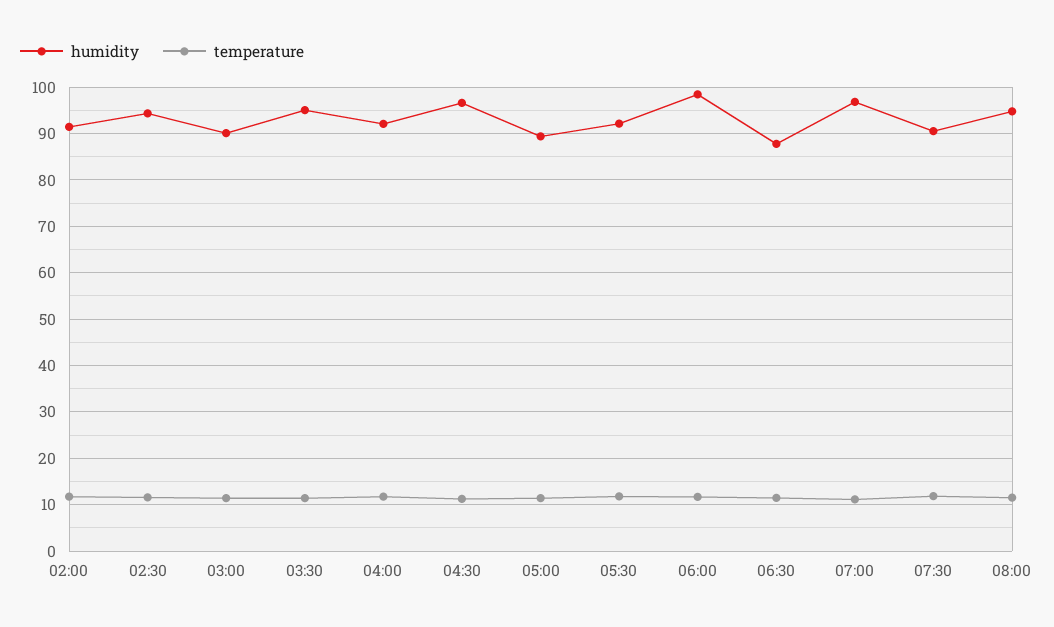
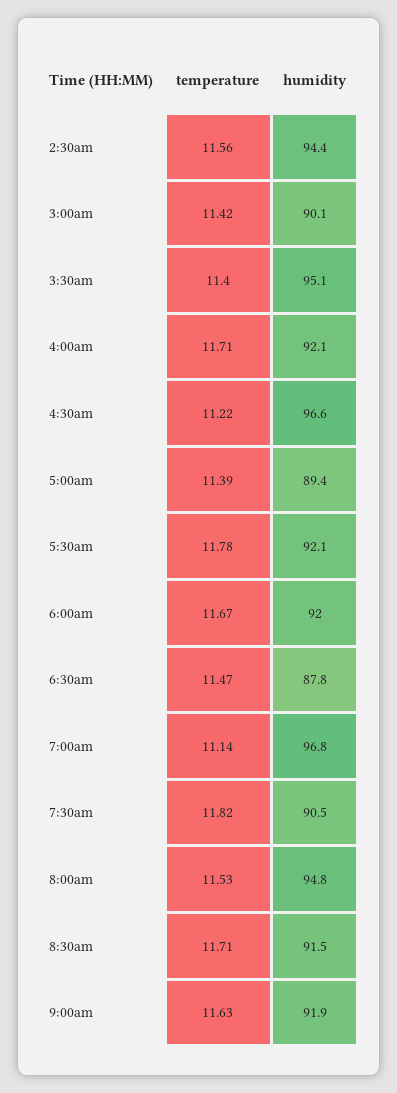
humidity, 02:00: 92 -> none
temperature, 02:00: 12 -> none
humidity, 06:00: 98 -> 92
temperature, 8:30am: none -> 11.71
humidity, 8:30am: none -> 91.5
temperature, 9:00am: none -> 11.63
humidity, 9:00am: none -> 91.9

